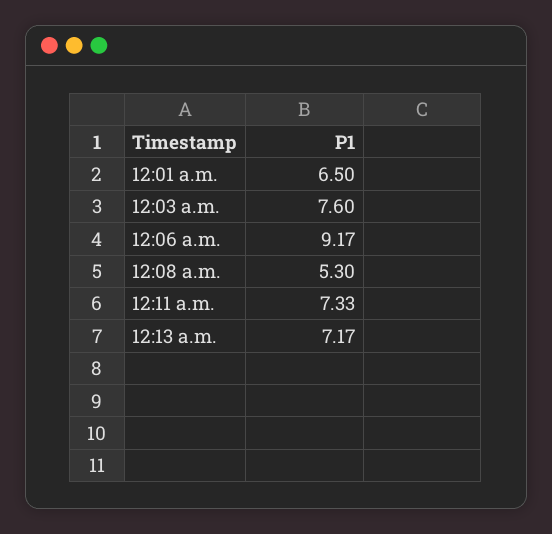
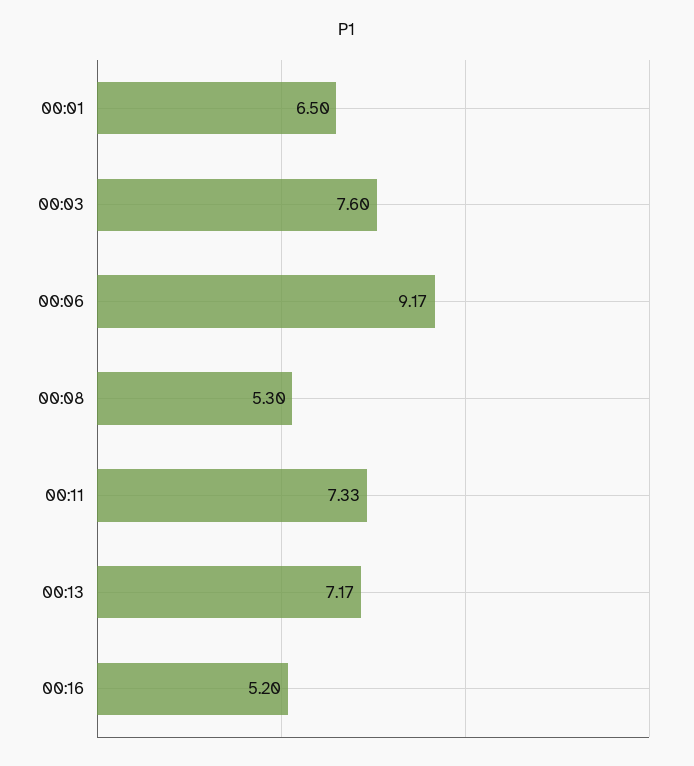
00:16: none -> 5.2

